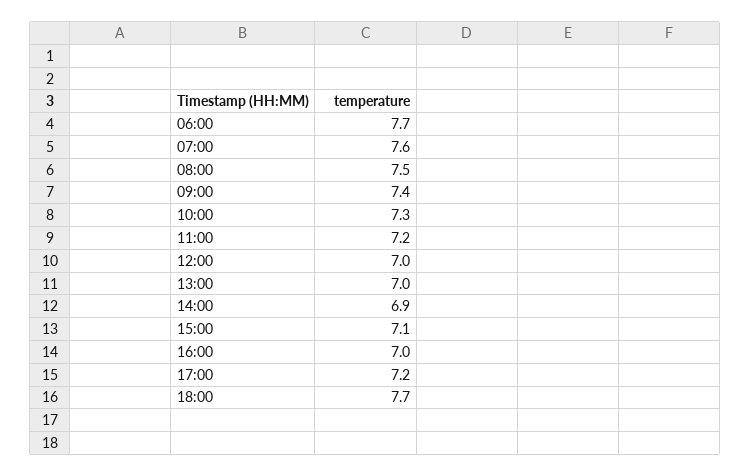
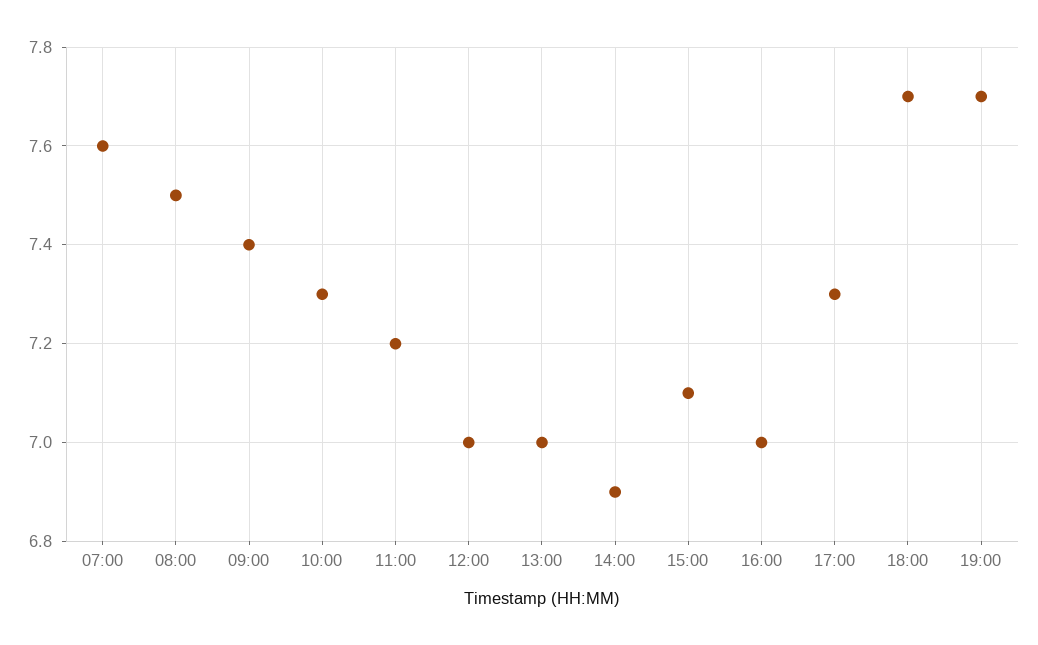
06:00: 7.7 -> none
17:00: 7.2 -> 7.3
19:00: none -> 7.7

